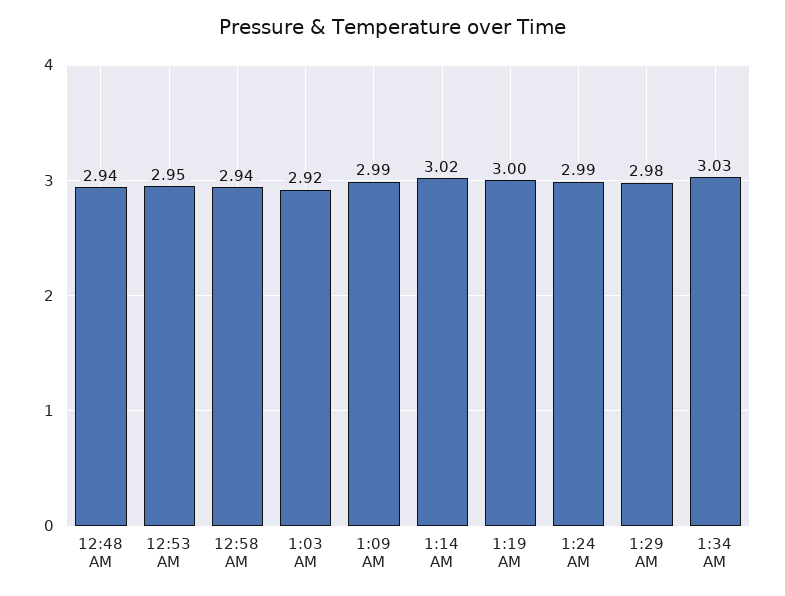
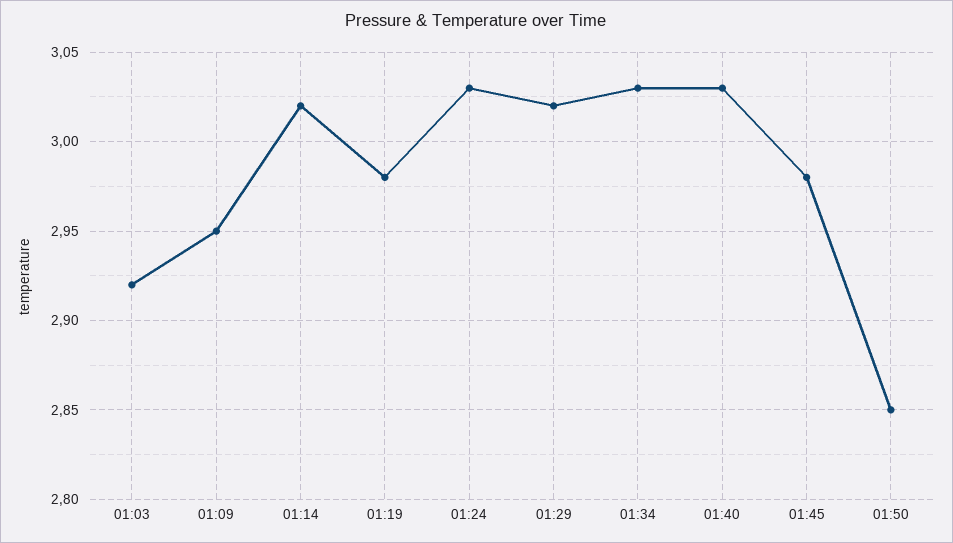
12:48 AM: 2.94 -> none
12:53 AM: 2.95 -> none
12:58 AM: 2.94 -> none
1:09 AM: 2.99 -> 2.95
1:19 AM: 3 -> 2.98
1:24 AM: 2.99 -> 3.03
1:29 AM: 2.98 -> 3.02
01:40: none -> 3.03
01:45: none -> 2.98
01:50: none -> 2.85

